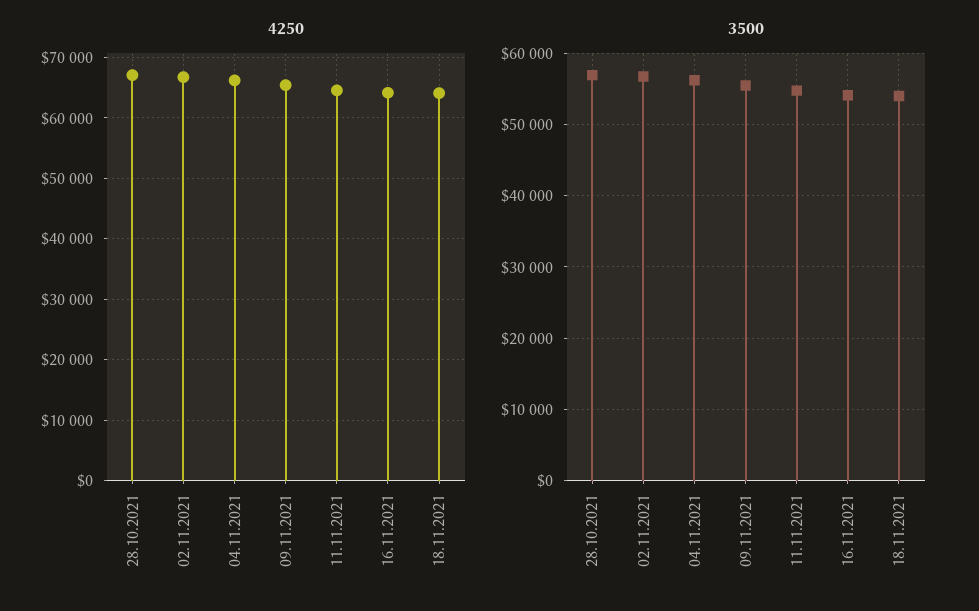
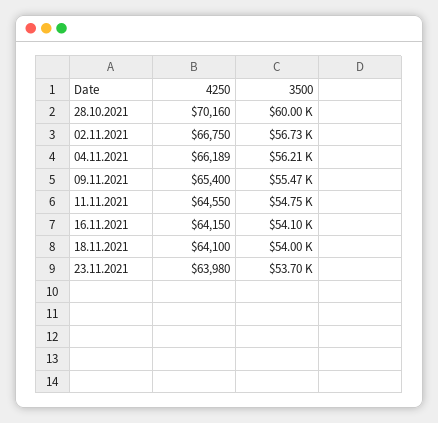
4250, 28.10.2021: 67000 -> 70160
3500, 28.10.2021: 57000 -> 60000
4250, 23.11.2021: none -> 63980
3500, 23.11.2021: none -> 53700

